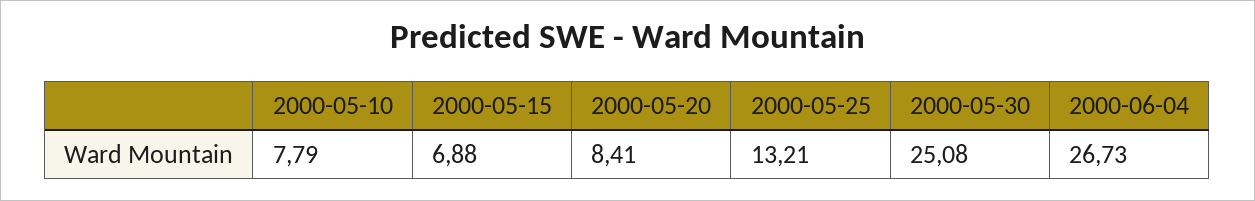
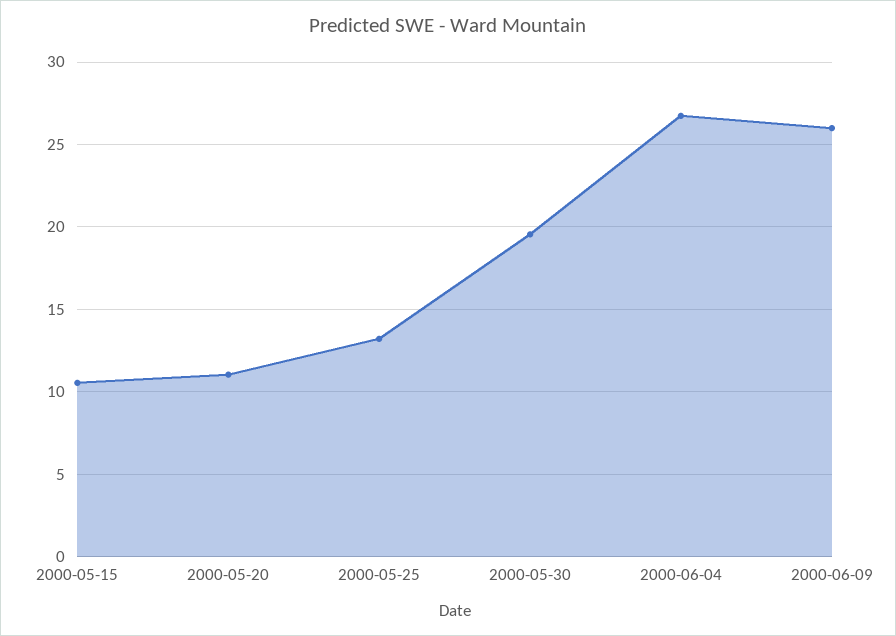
2000-05-10: 7.79 -> none
2000-05-15: 6.88 -> 10.5
2000-05-20: 8.41 -> 11
2000-05-30: 25.08 -> 19.5
2000-06-09: none -> 26

